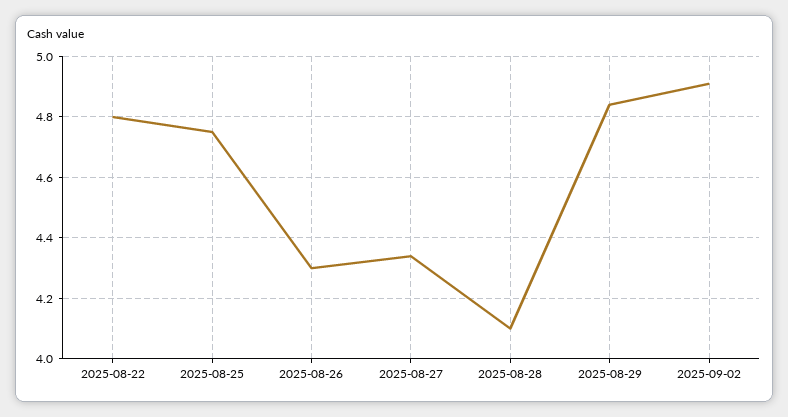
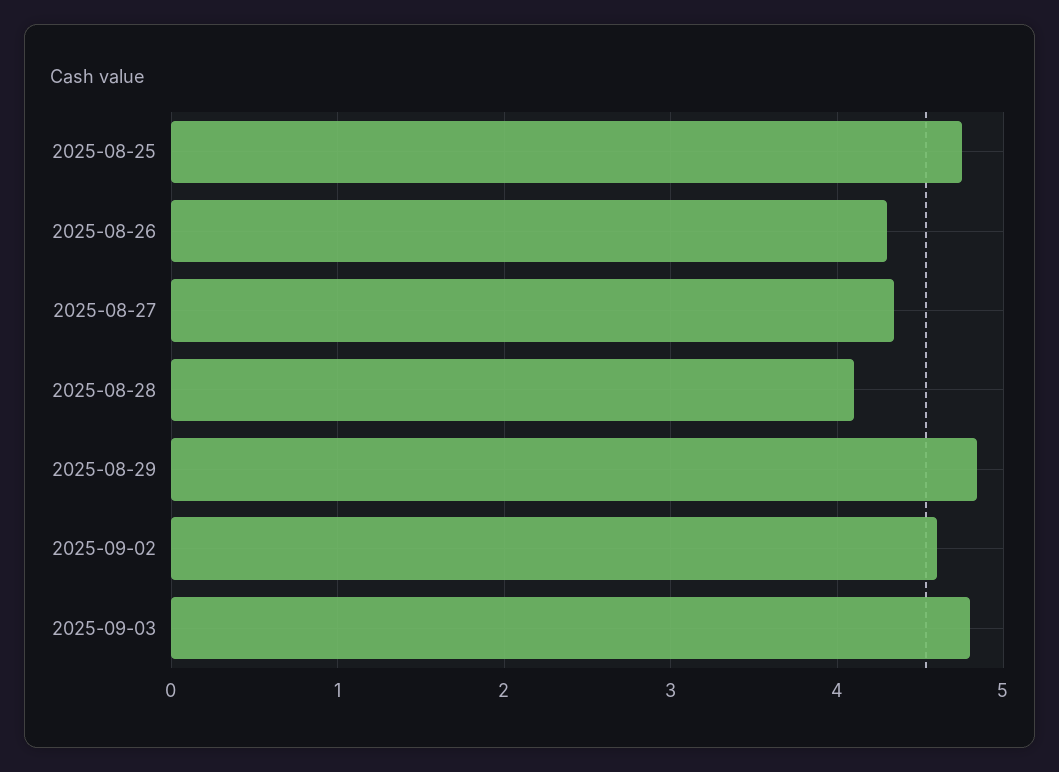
2025-08-22: 4.8 -> none
2025-09-02: 4.9 -> 4.6
2025-09-03: none -> 4.8

